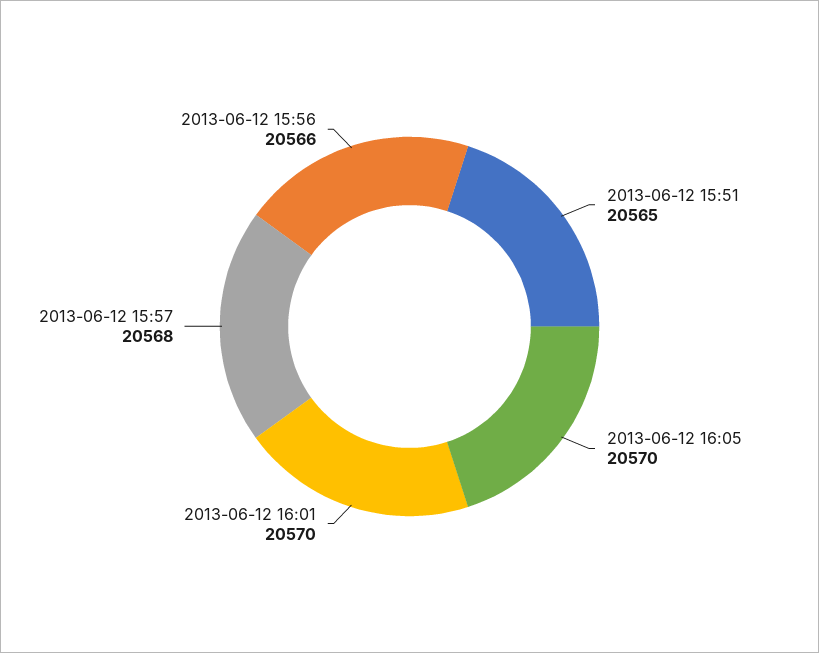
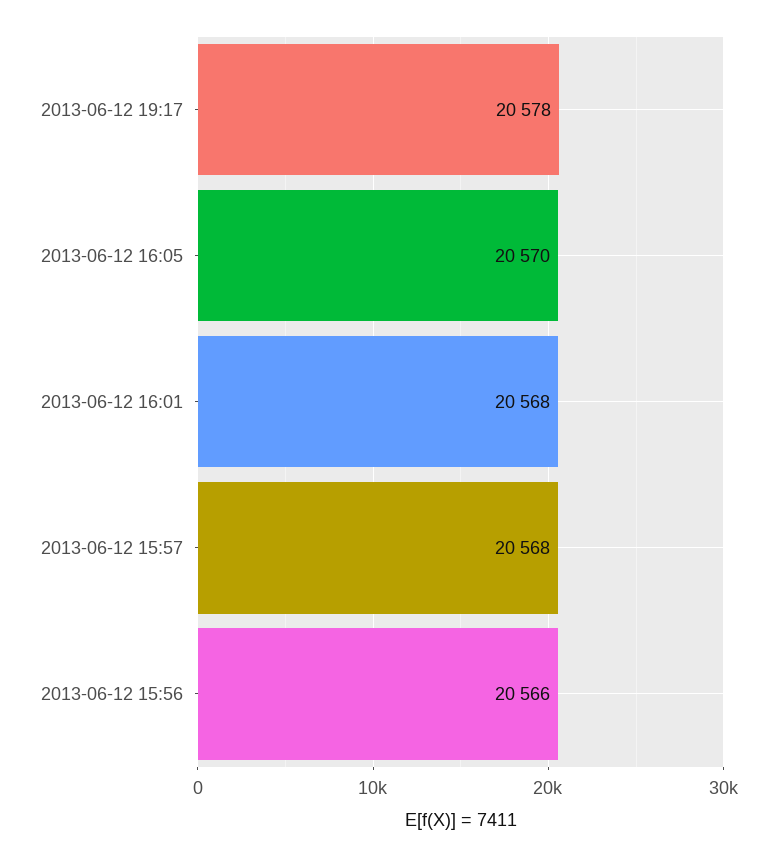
2013-06-12 15:51: 20565 -> none
2013-06-12 16:01: 20570 -> 20568
2013-06-12 19:17: none -> 20578

